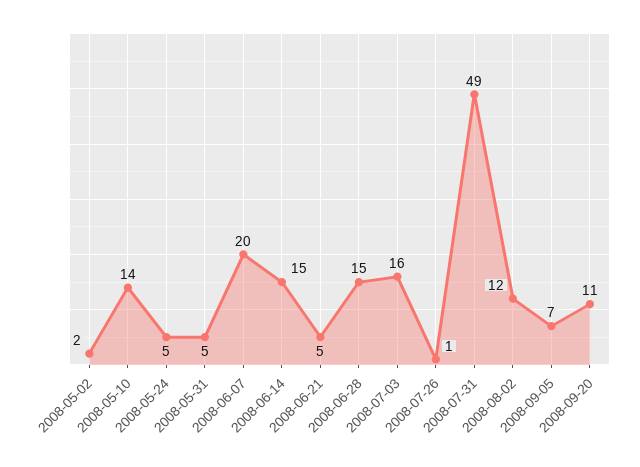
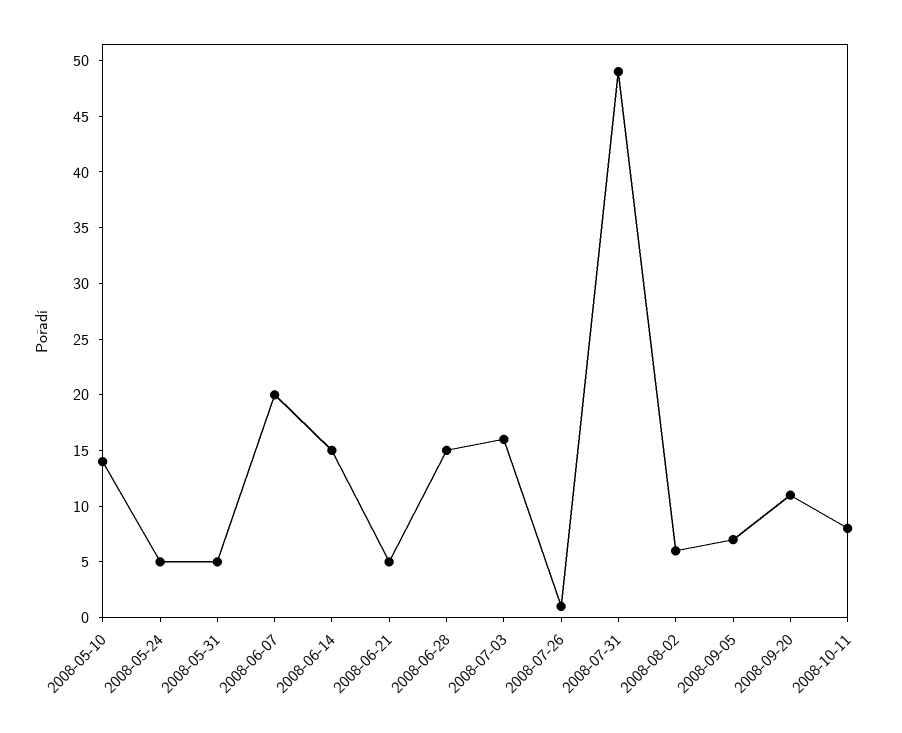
2008-05-02: 2 -> none
2008-08-02: 12 -> 6
2008-10-11: none -> 8

